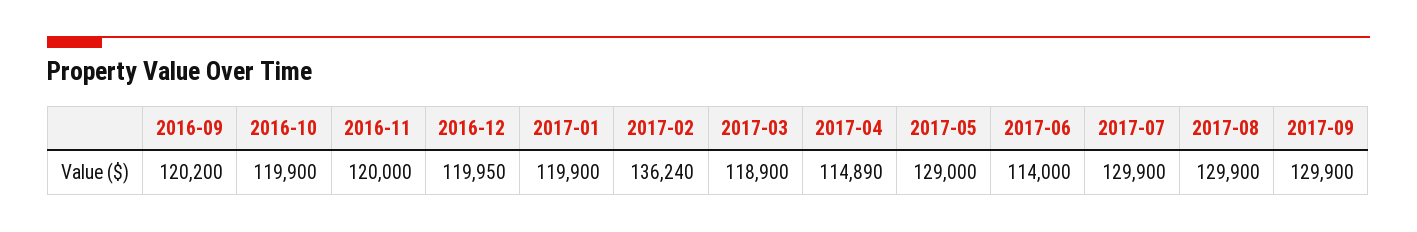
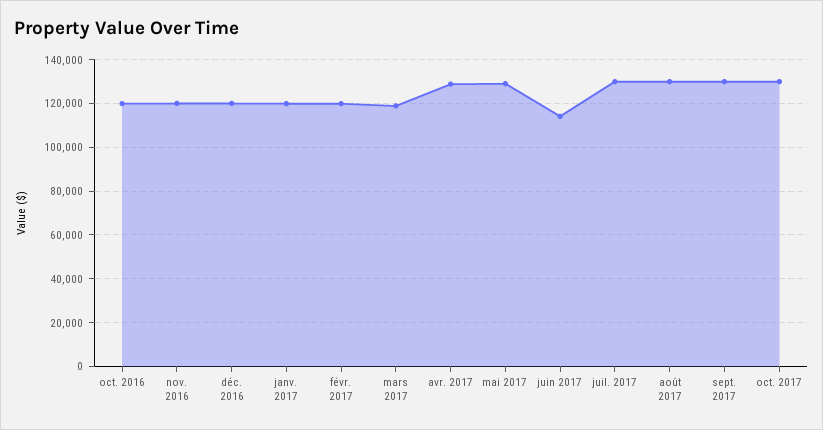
2016-09: 120200 -> none
2017-02: 136240 -> 120000
2017-04: 114890 -> 130000
oct. 2017: none -> 130000

